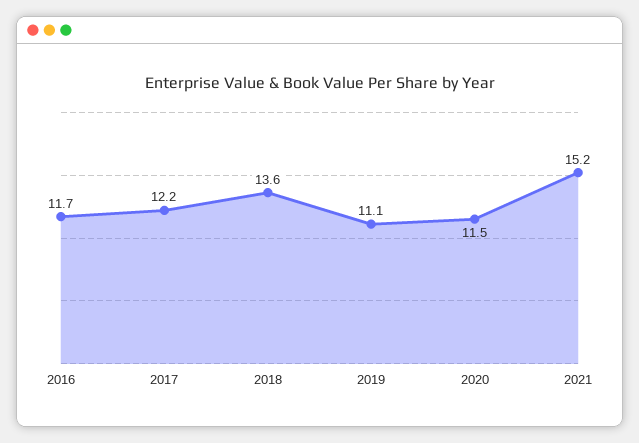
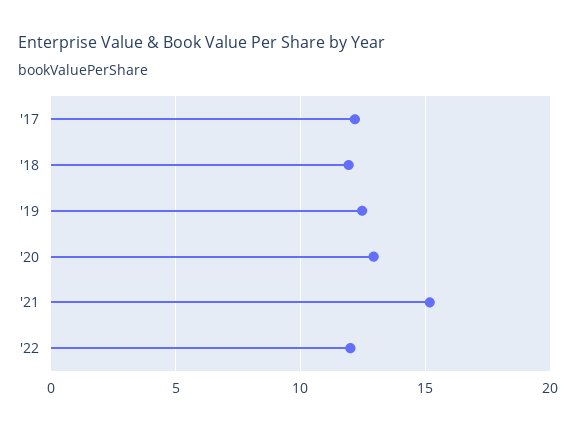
2016: 11.7 -> none
2018: 13.6 -> 12
2019: 11.1 -> 12.5
2020: 11.5 -> 13
'22: none -> 12

